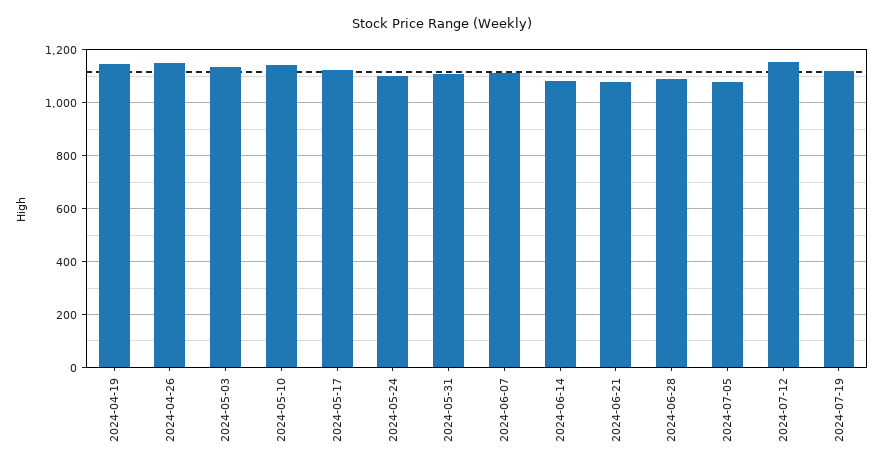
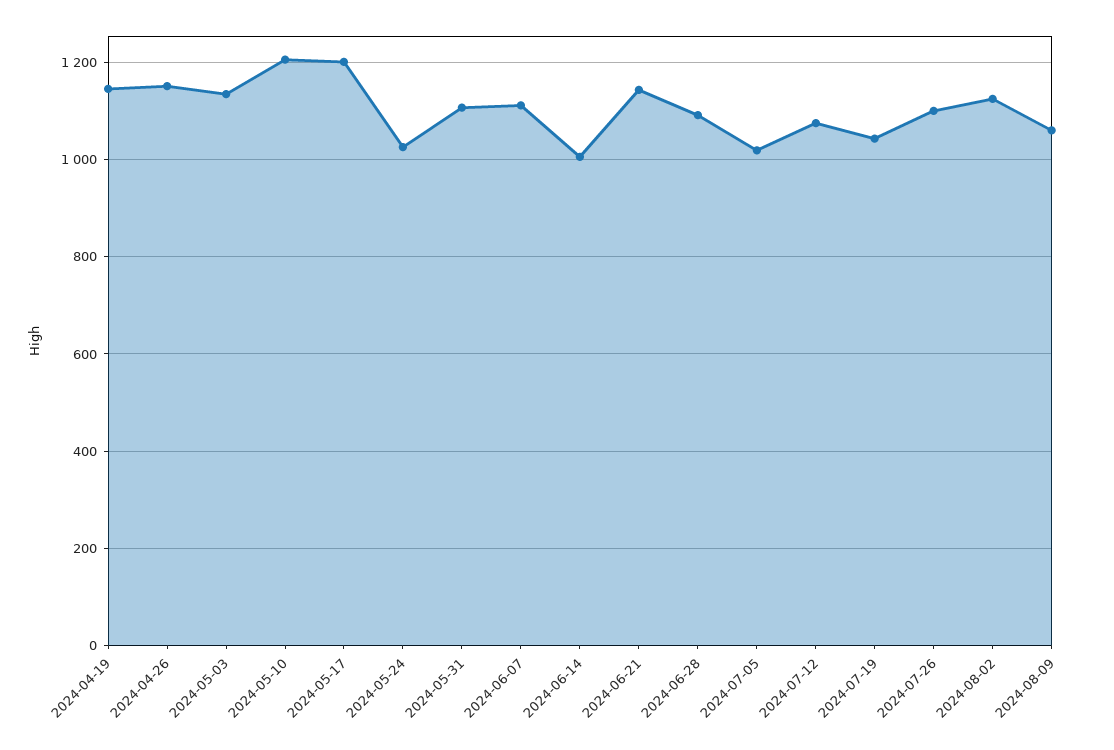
2024-05-10: 1150 -> 1200
2024-05-17: 1125 -> 1200
2024-05-24: 1100 -> 1020
2024-06-14: 1075 -> 1000
2024-06-21: 1075 -> 1140
2024-07-05: 1075 -> 1020
2024-07-12: 1150 -> 1080
2024-07-19: 1125 -> 1040
2024-07-26: none -> 1100
2024-08-02: none -> 1120
2024-08-09: none -> 1060

